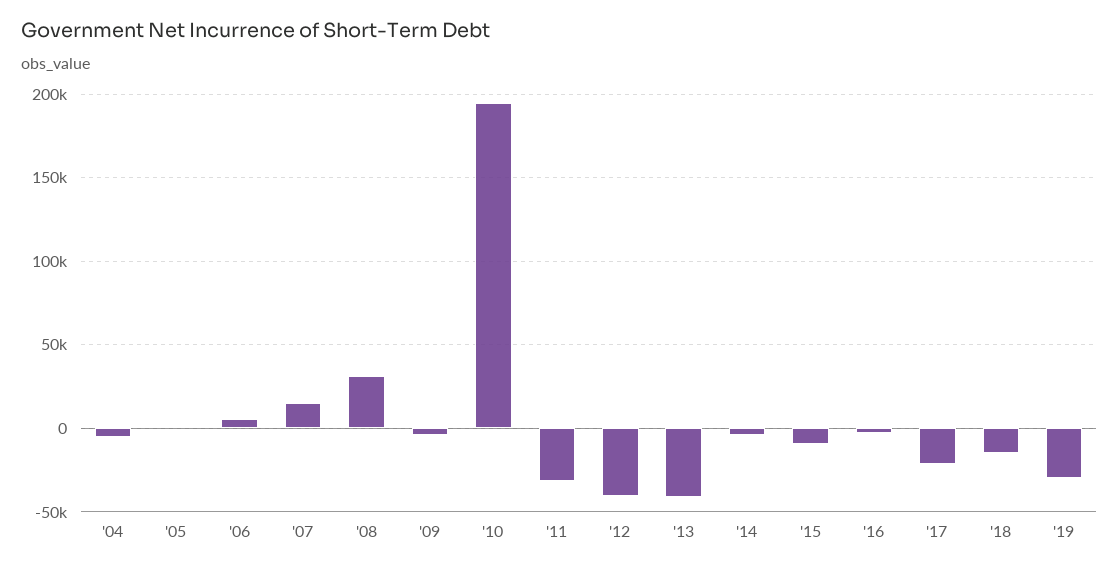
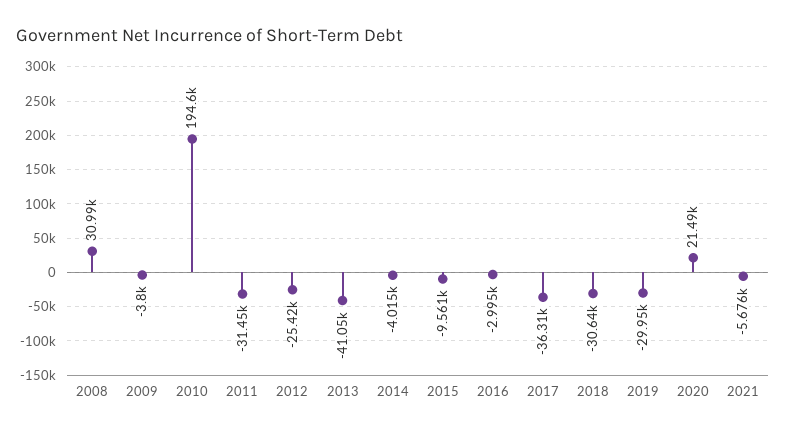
'04: -5000 -> none
'05: 0 -> none
'06: 5000 -> none
'07: 15000 -> none
'12: -40000 -> -25420
'17: -20000 -> -36310
'18: -15000 -> -30640
2020: none -> 21490
2021: none -> -5676

